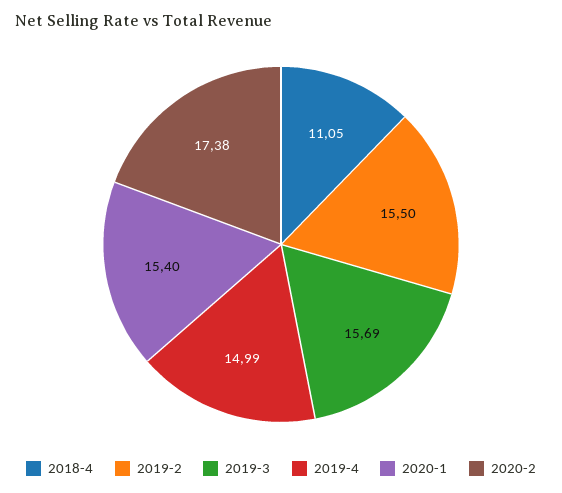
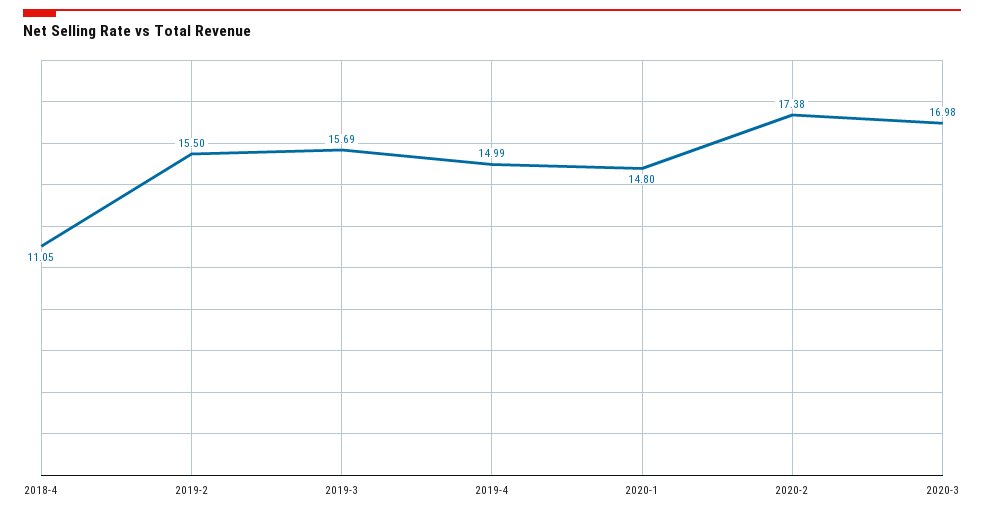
2020-1: 15.4 -> 14.8
2020-3: none -> 16.98

